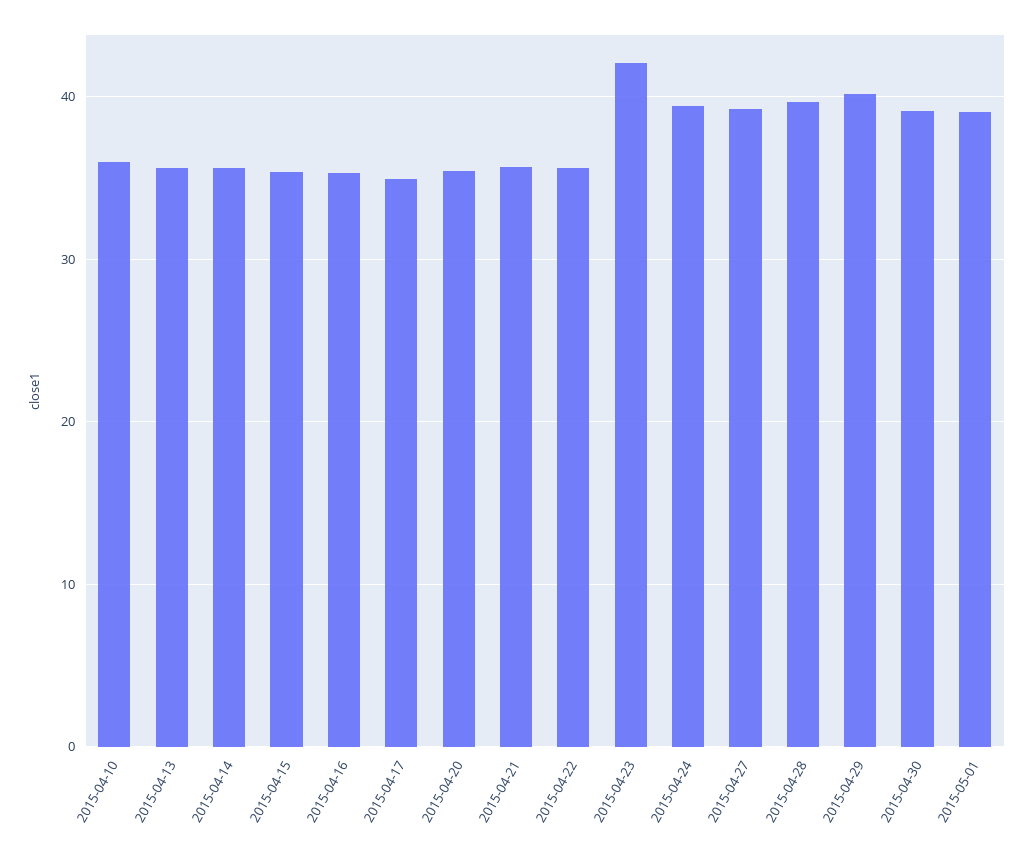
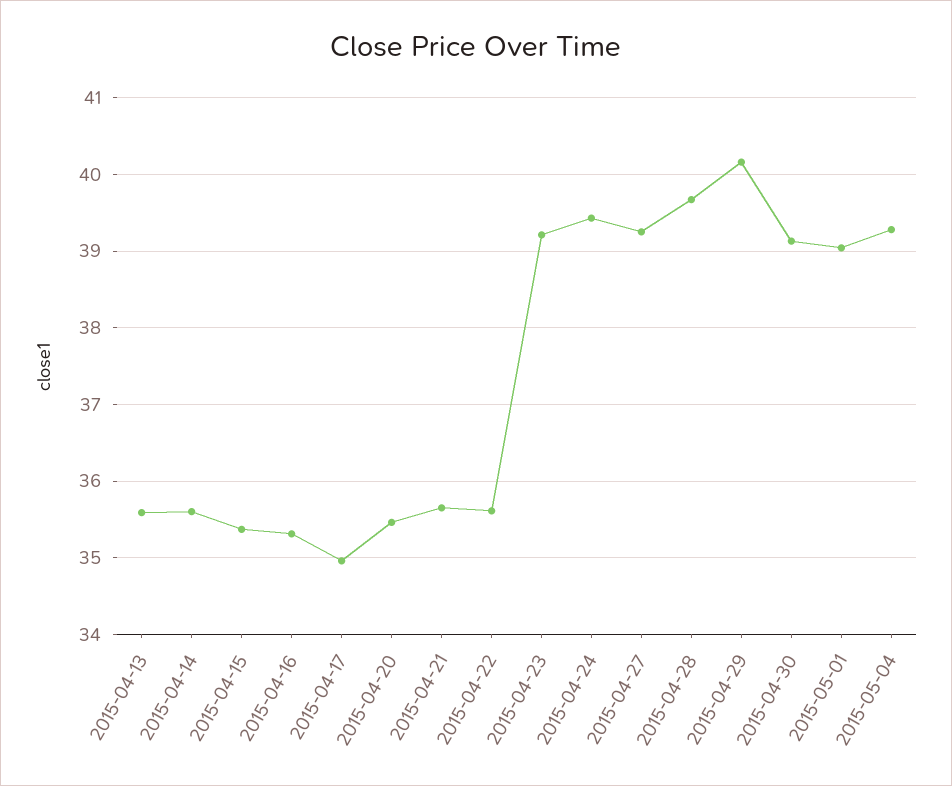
2015-04-10: 36 -> none
2015-04-23: 42 -> 39.2
2015-05-04: none -> 39.3

